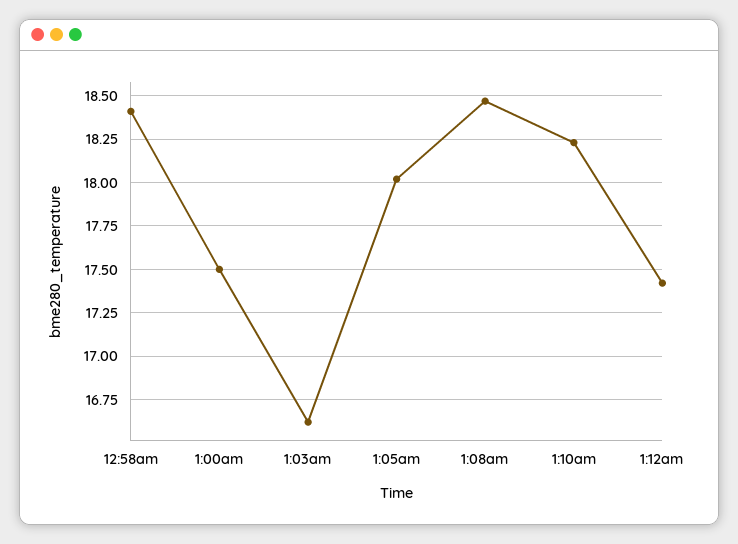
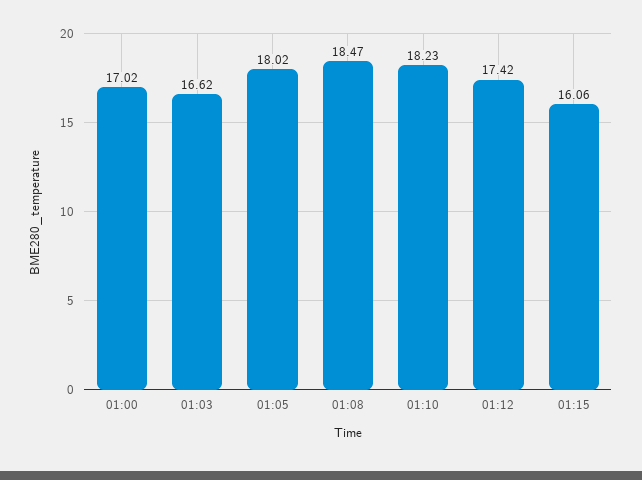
12:58am: 18.4 -> none
1:00am: 17.5 -> 17.02
01:15: none -> 16.06

